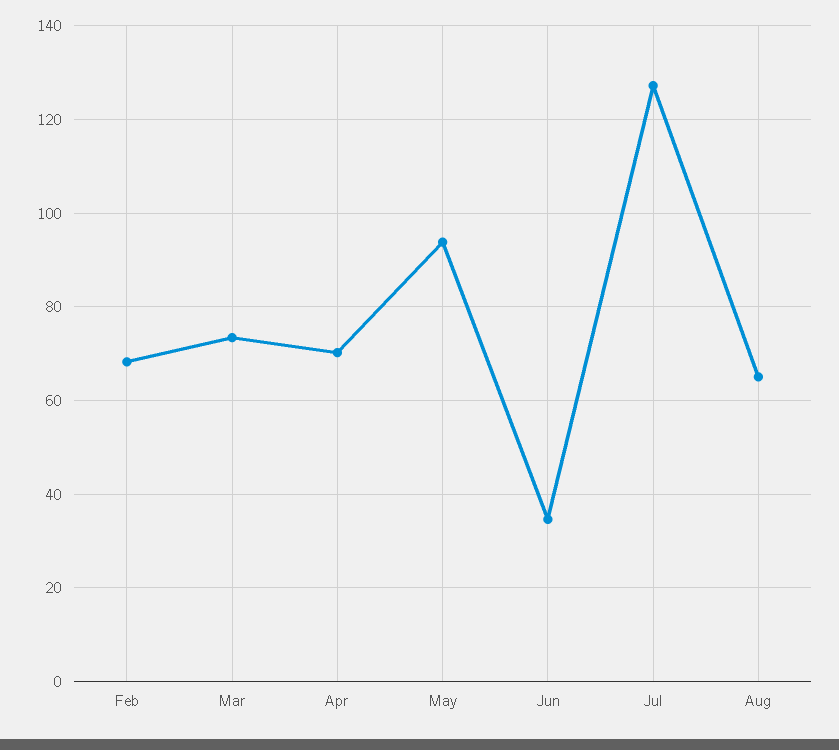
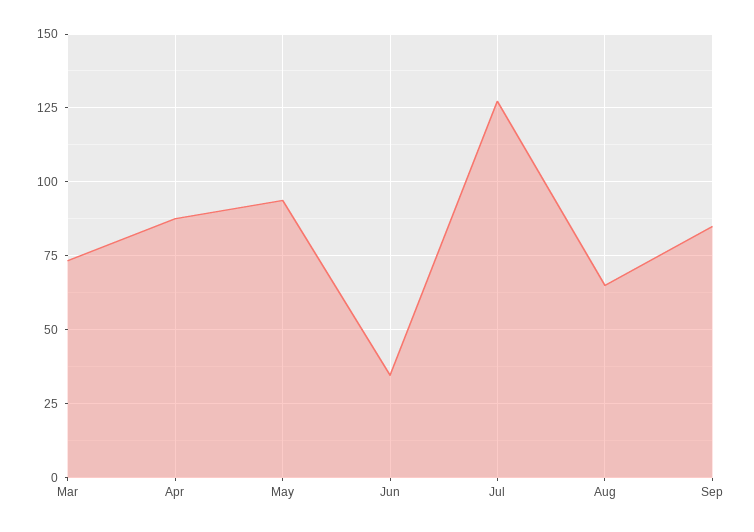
Feb: 68 -> none
Apr: 70 -> 87.5
Sep: none -> 85

